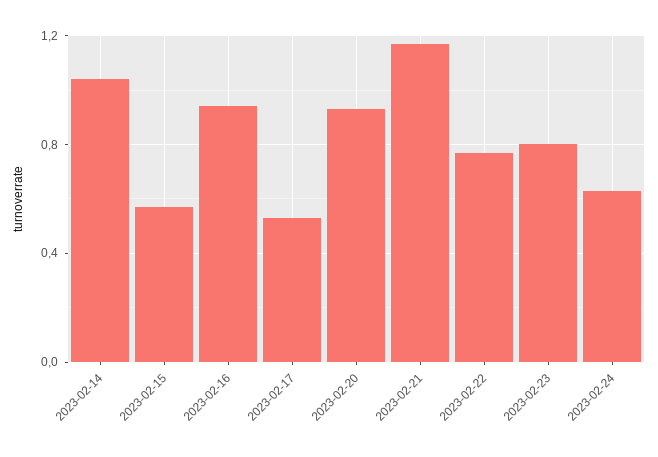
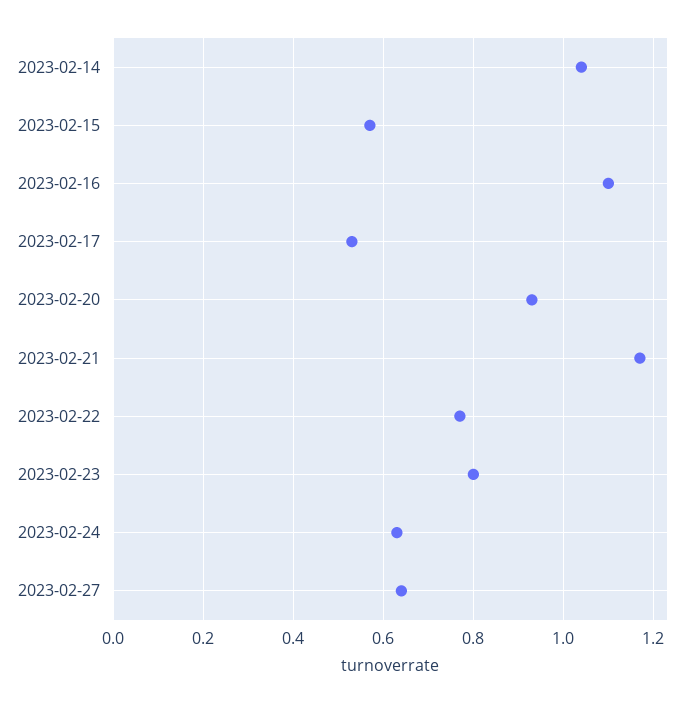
2023-02-16: 0.95 -> 1.1
2023-02-27: none -> 0.65

